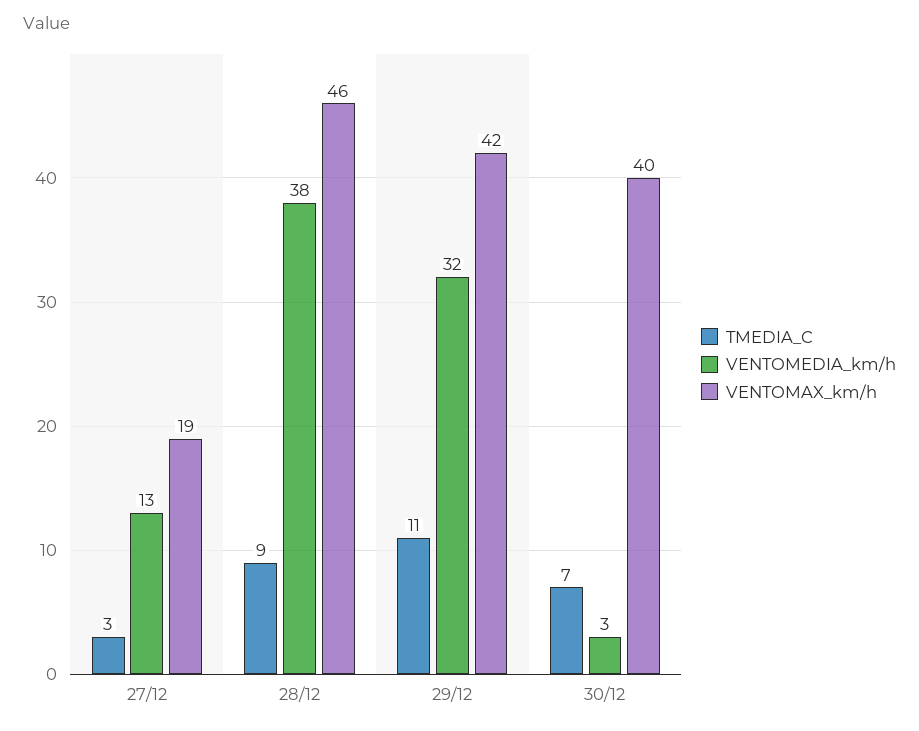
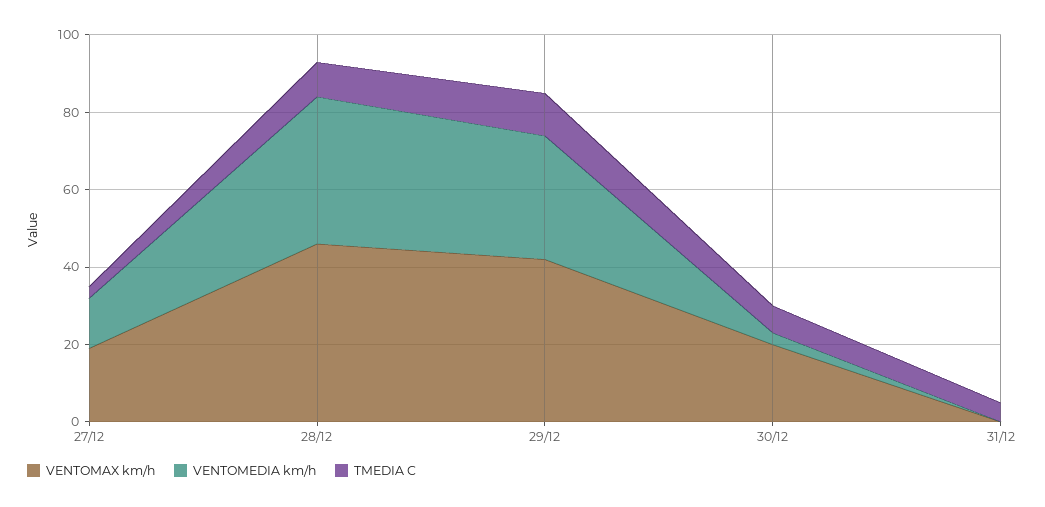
VENTOMAX_km/h, 30/12: 40 -> 20
VENTOMAX_km/h, 31/12: none -> 0
VENTOMEDIA_km/h, 31/12: none -> 0
TMEDIA_C, 31/12: none -> 5

